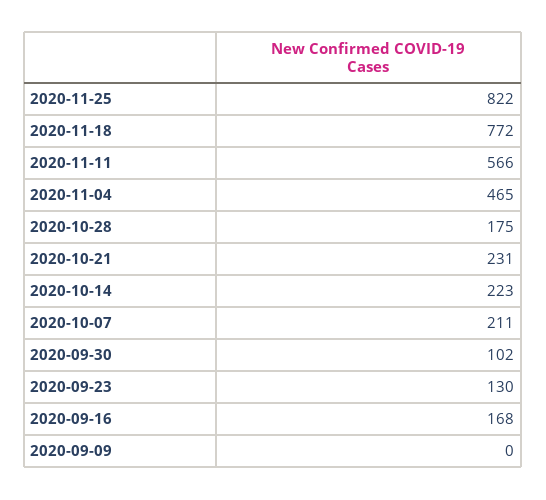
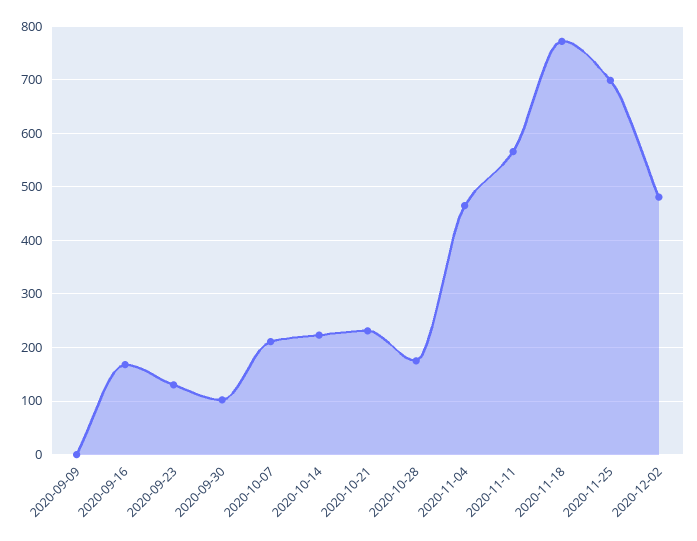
2020-11-25: 822 -> 700
2020-12-02: none -> 480

